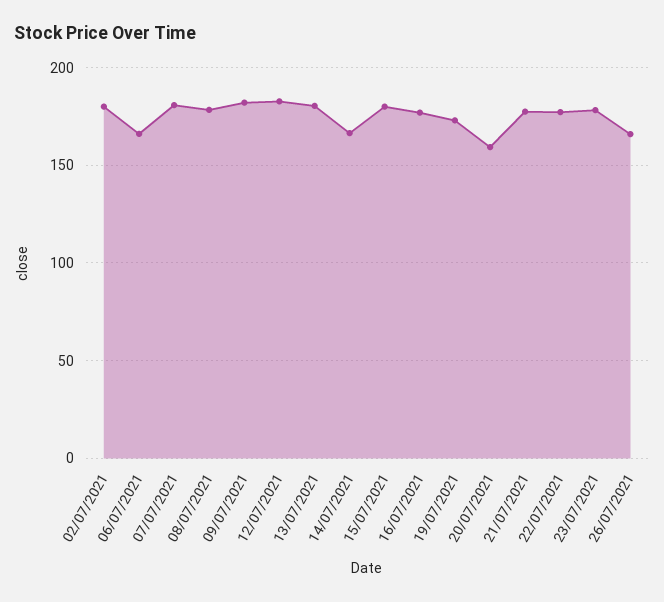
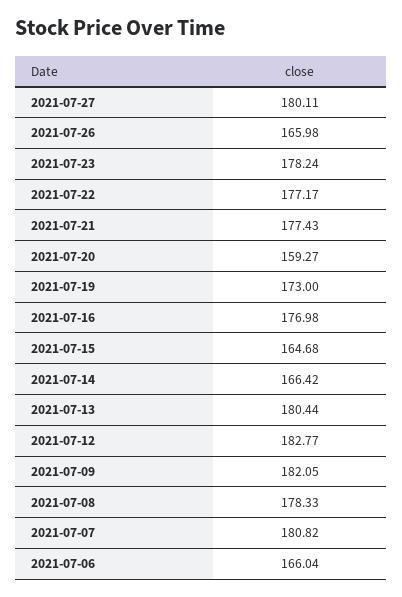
02/07/2021: 180 -> none
15/07/2021: 180 -> 164.68
2021-07-27: none -> 180.11

